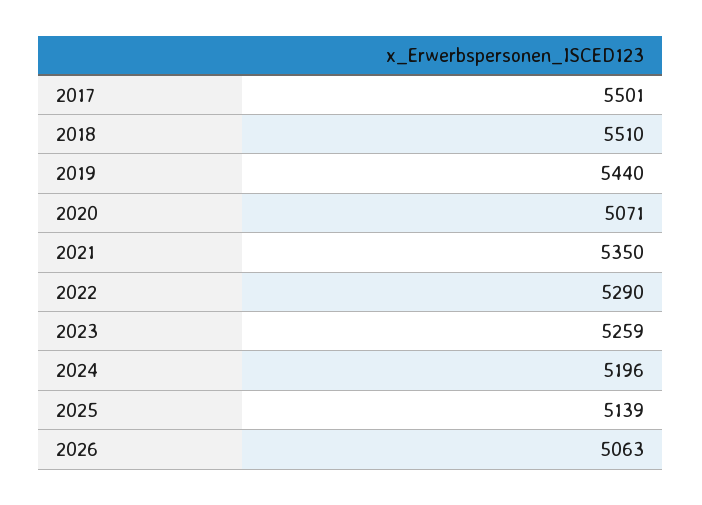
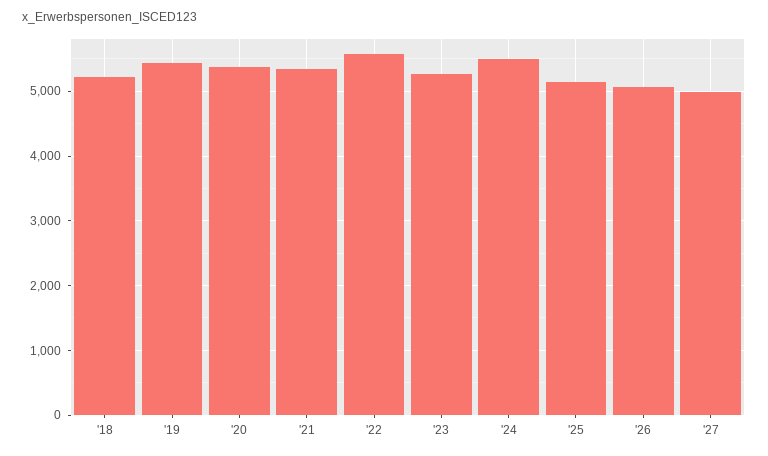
2017: 5501 -> none
2018: 5510 -> 5200
2020: 5071 -> 5400
2022: 5290 -> 5600
2024: 5196 -> 5500
'27: none -> 5000

